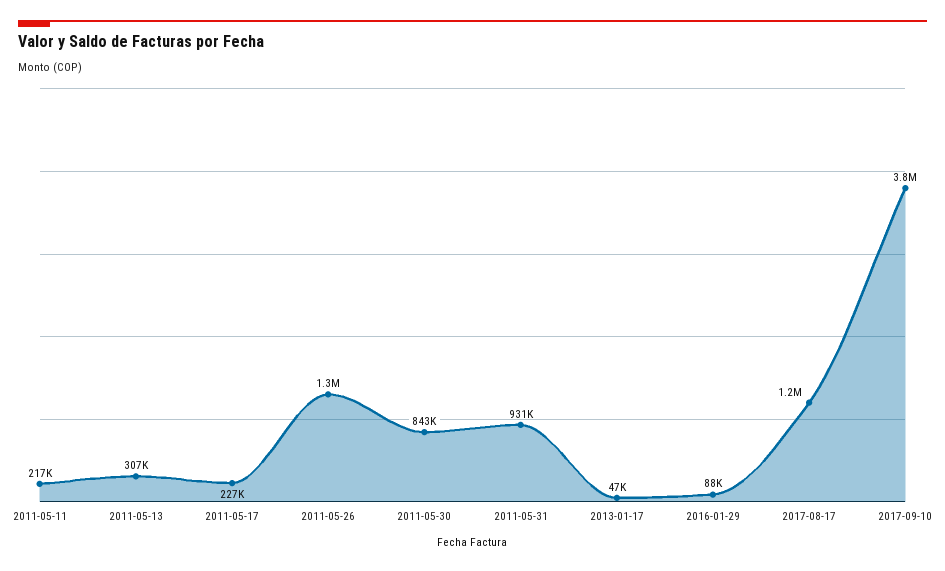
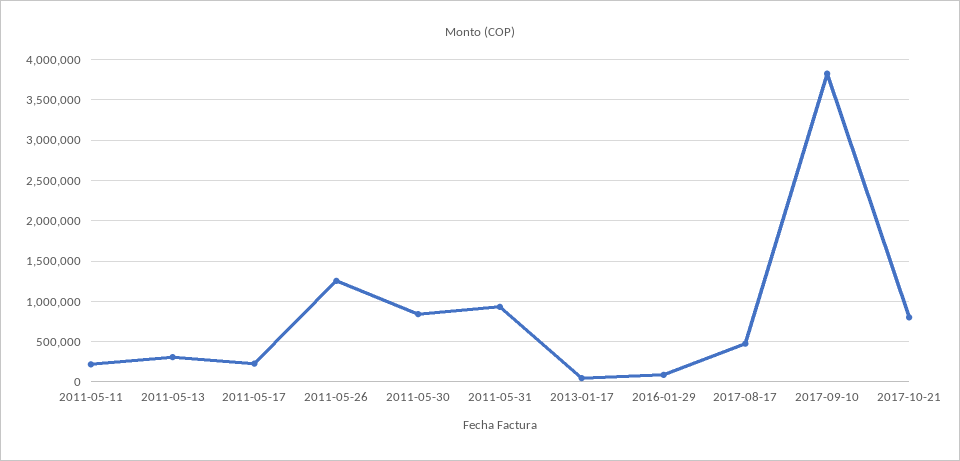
2017-08-17: 1200000 -> 500000
2017-10-21: none -> 800000

